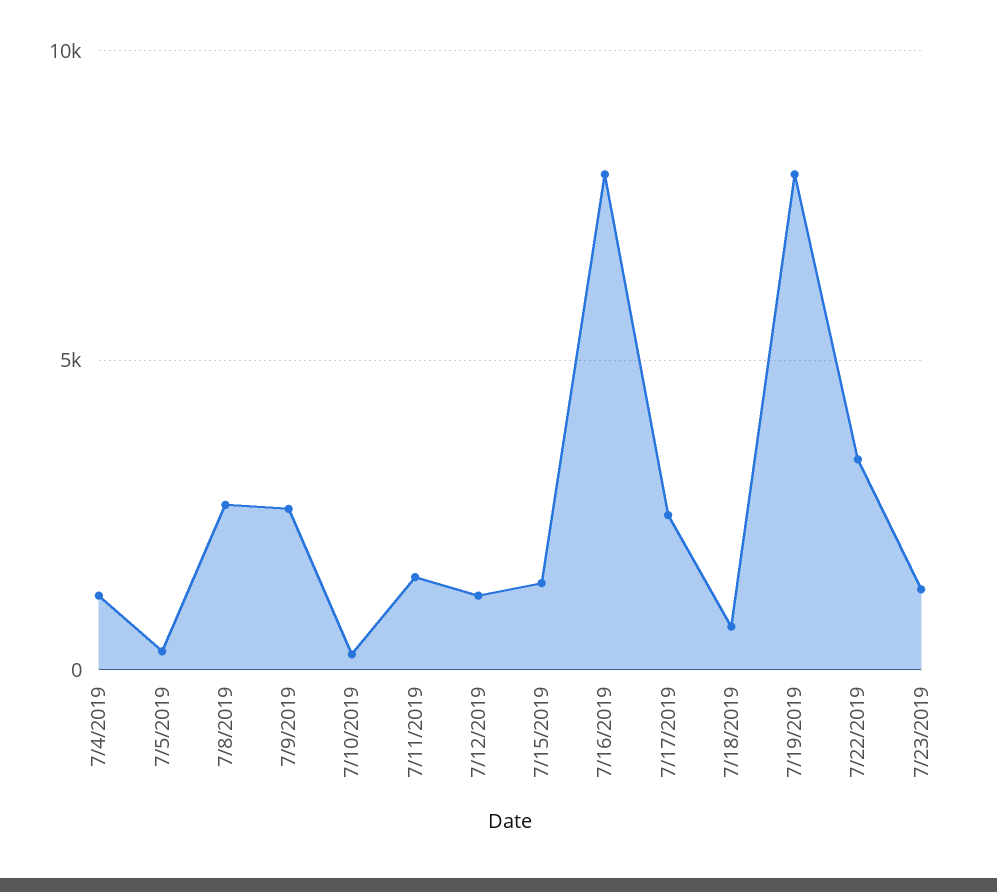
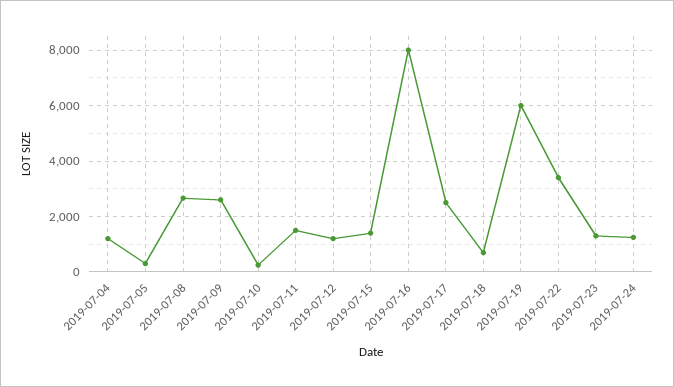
7/19/2019: 8000 -> 6000
2019-07-24: none -> 1250

